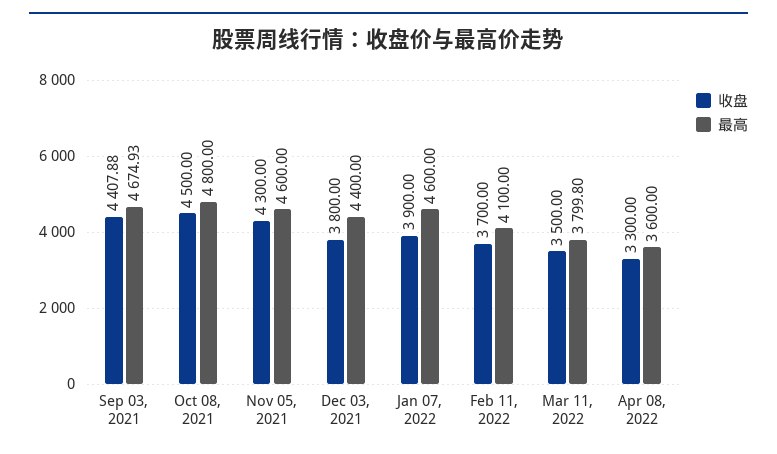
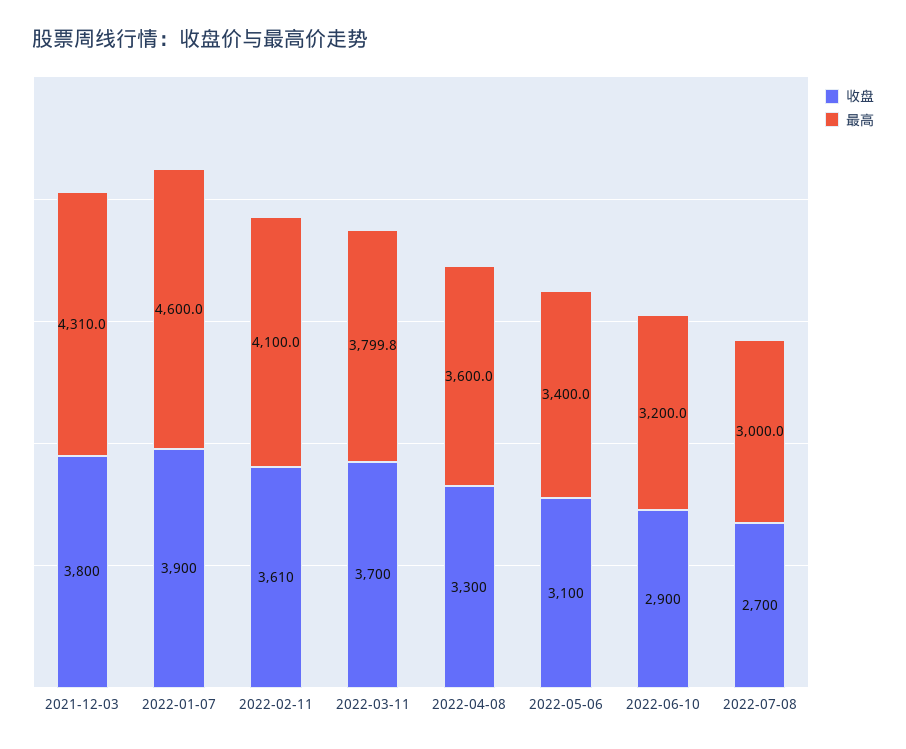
收盘, Sep 03, 2021: 4407.88 -> none
最高, Sep 03, 2021: 4674.93 -> none
收盘, Oct 08, 2021: 4500 -> none
最高, Oct 08, 2021: 4800 -> none
收盘, Nov 05, 2021: 4300 -> none
最高, Nov 05, 2021: 4600 -> none
最高, Dec 03, 2021: 4400 -> 4310
收盘, Feb 11, 2022: 3700 -> 3610
收盘, Mar 11, 2022: 3500 -> 3700
收盘, 2022-05-06: none -> 3100
最高, 2022-05-06: none -> 3400
收盘, 2022-06-10: none -> 2900
最高, 2022-06-10: none -> 3200
收盘, 2022-07-08: none -> 2700
最高, 2022-07-08: none -> 3000

